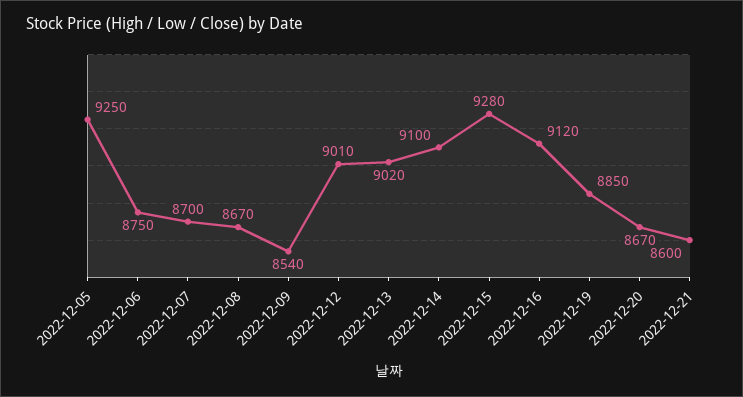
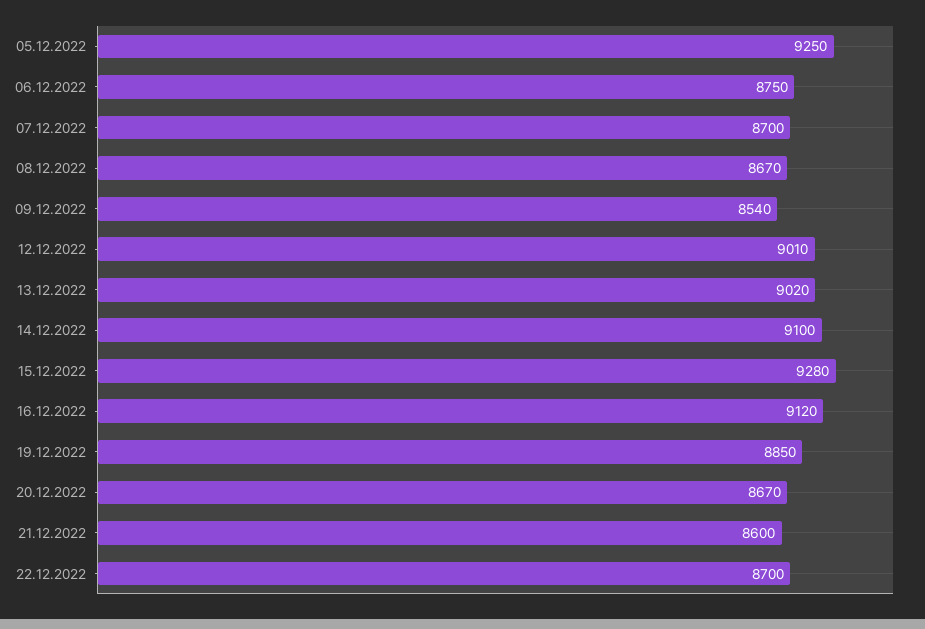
22.12.2022: none -> 8700

